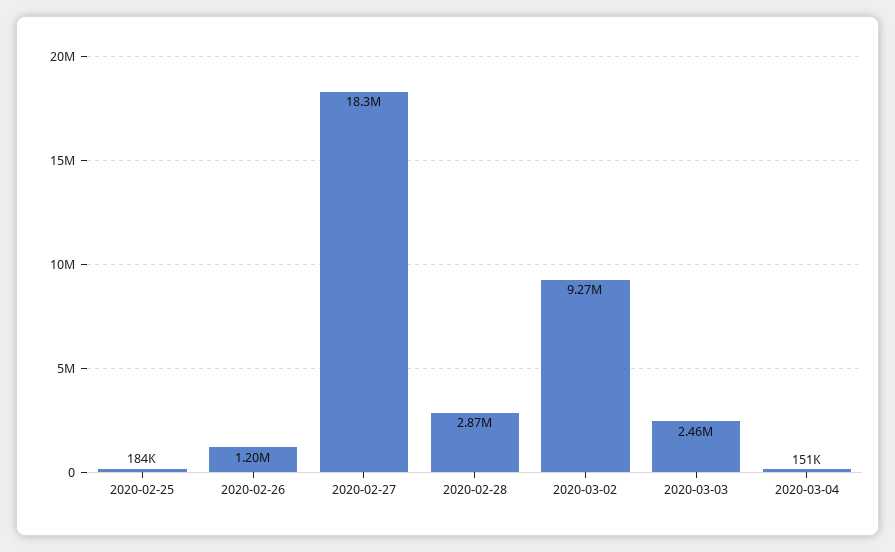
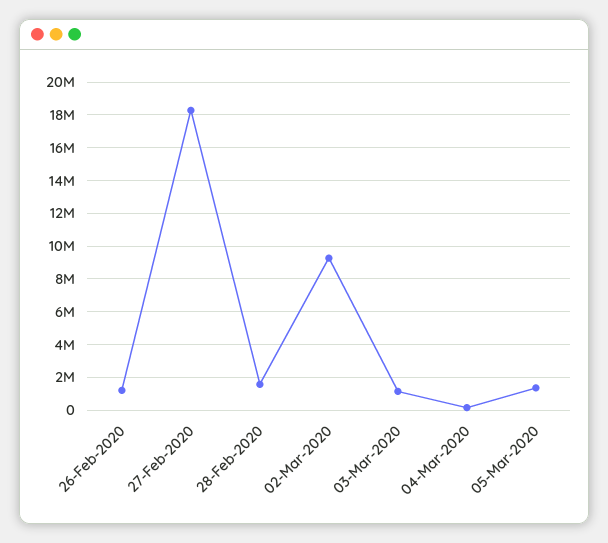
2020-02-25: 184000 -> none
2020-02-28: 2870000 -> 1500000
2020-03-03: 2460000 -> 1000000
05-Mar-2020: none -> 1500000

